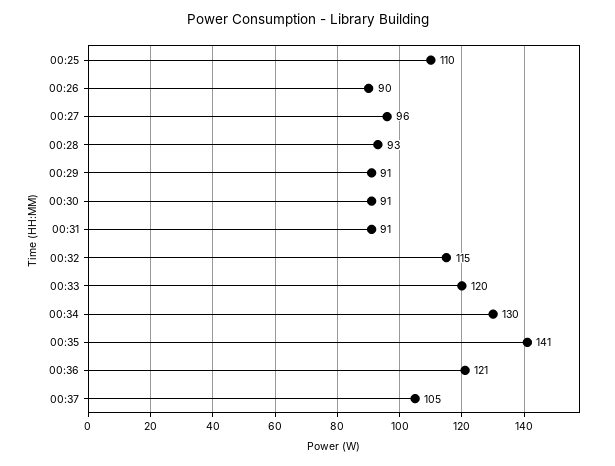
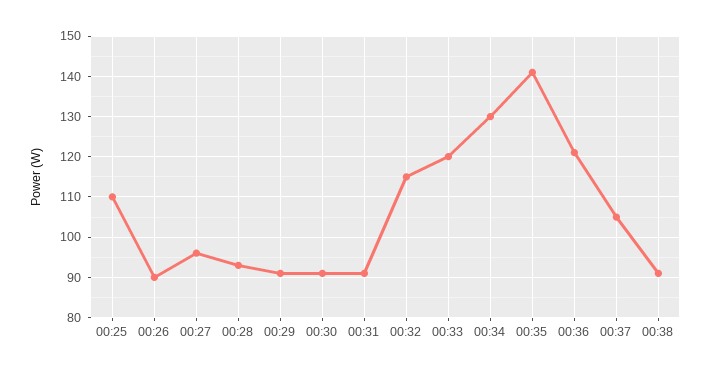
00:38: none -> 90

